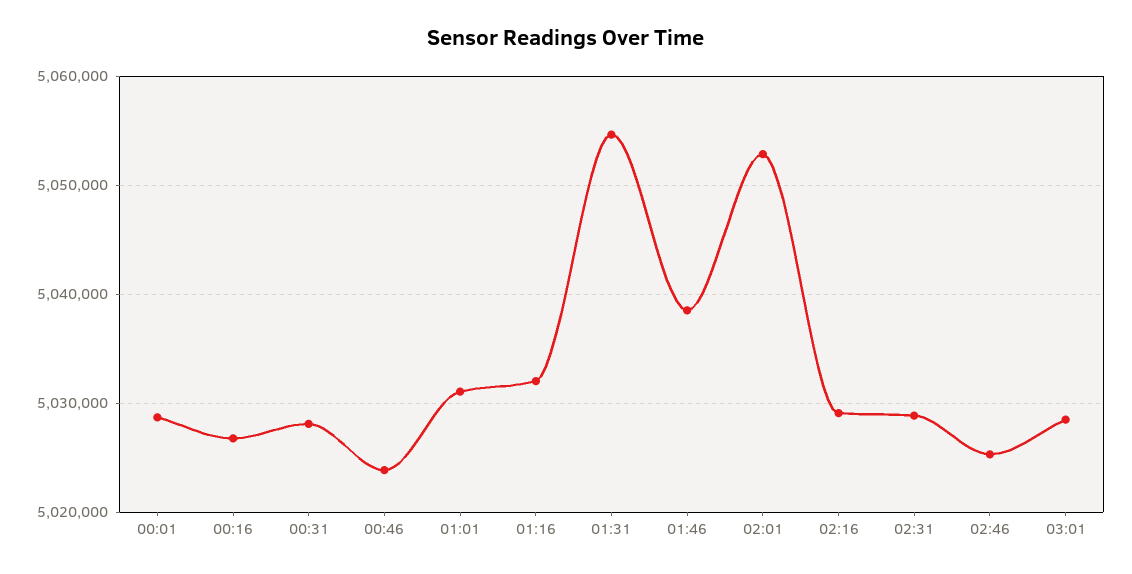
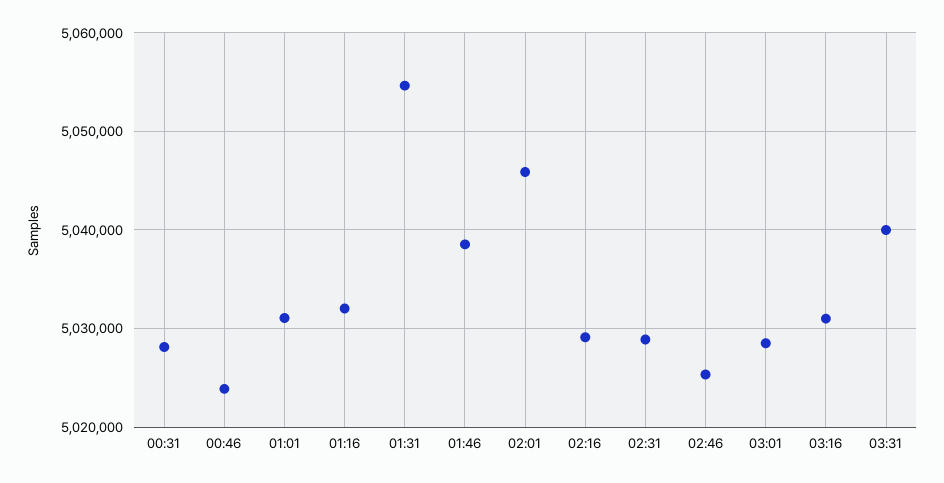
00:01: 5029000 -> none
00:16: 5027000 -> none
02:01: 5053000 -> 5046000
03:16: none -> 5031000
03:31: none -> 5040000

